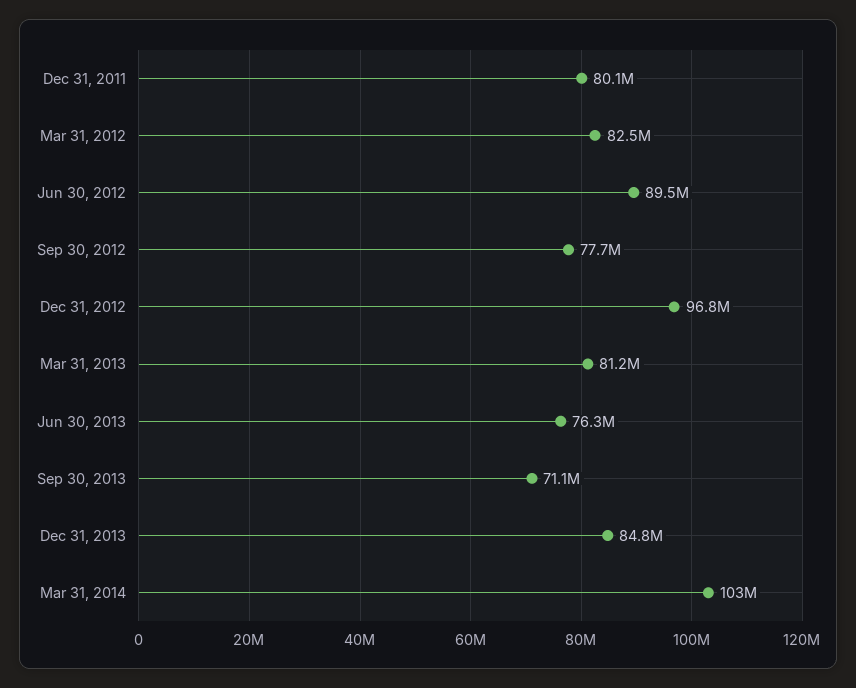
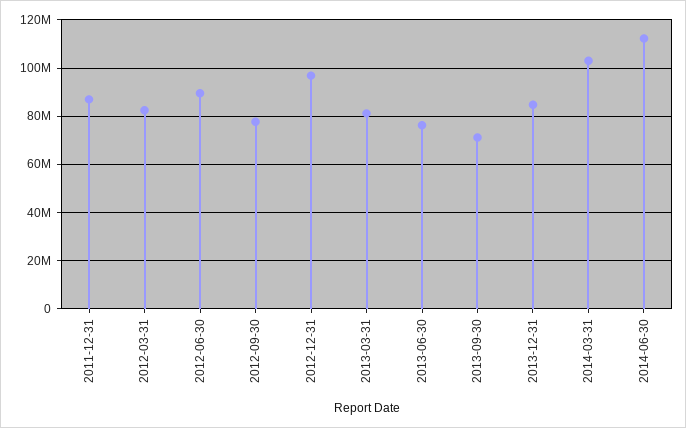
Dec 31, 2011: 80100000 -> 87500000
2014-06-30: none -> 112500000

